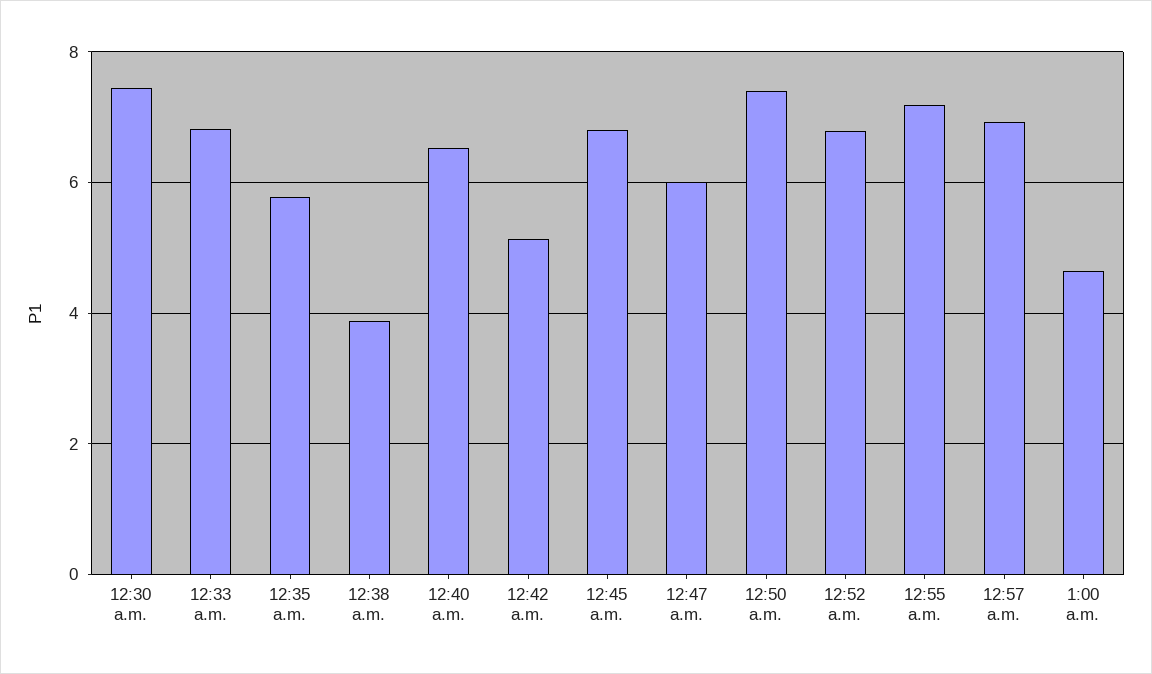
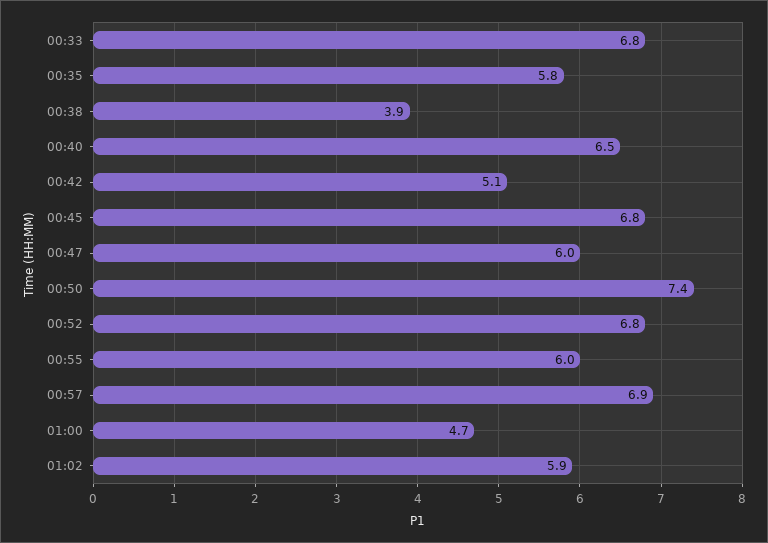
12:30 a.m.: 7.4 -> none
12:55 a.m.: 7.2 -> 6
01:02: none -> 5.9

